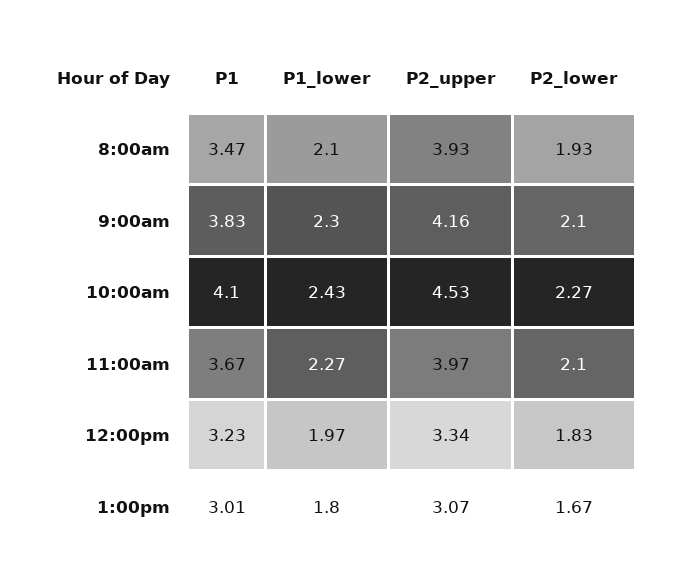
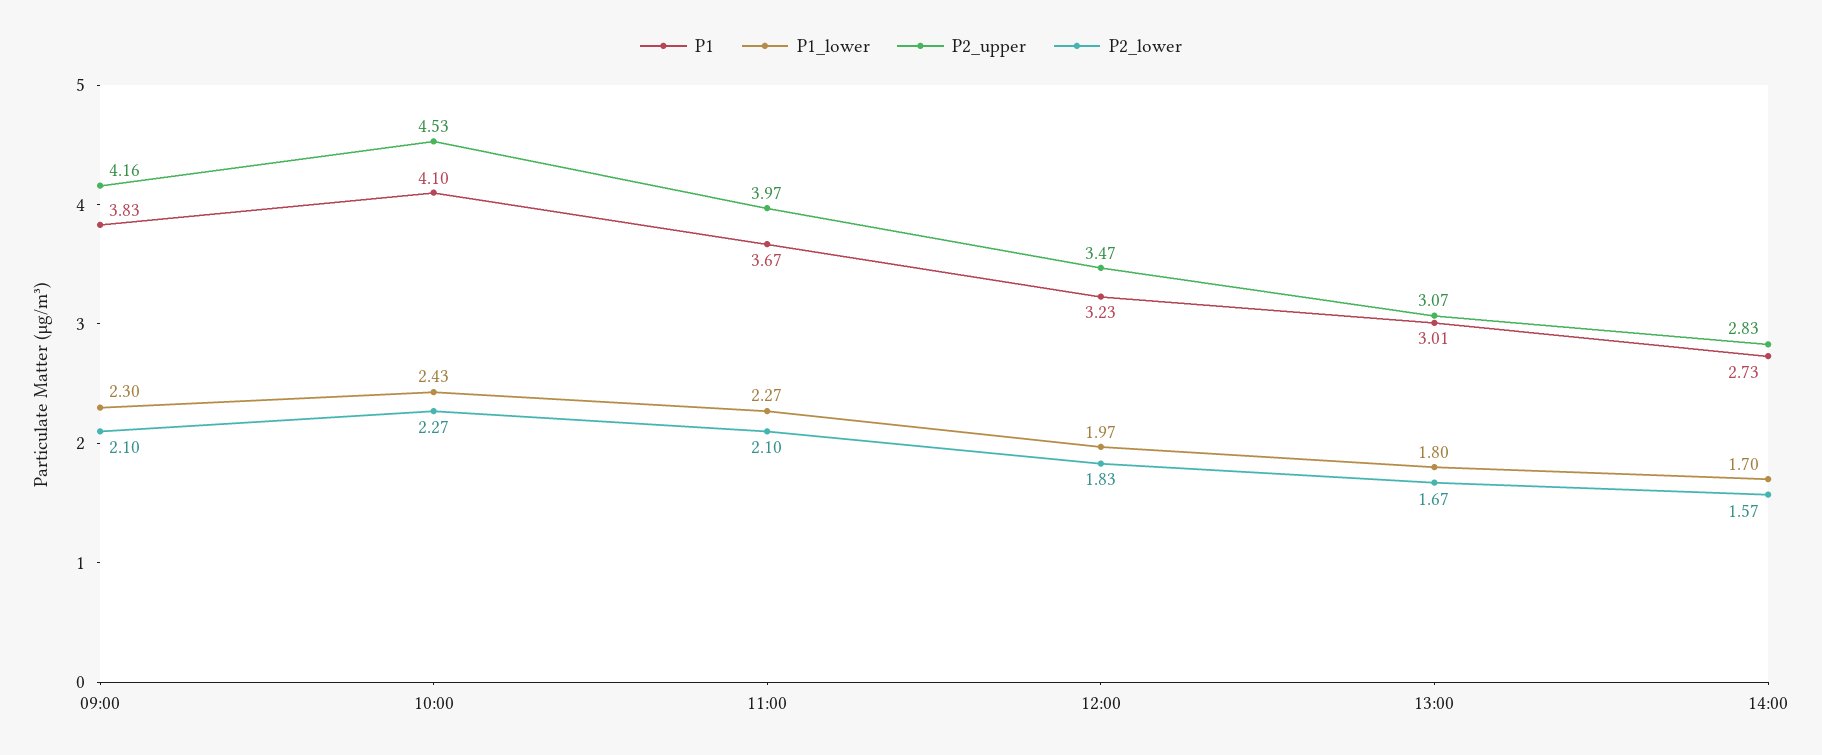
P1, 8:00am: 3.47 -> none
P1_lower, 8:00am: 2.1 -> none
P2_upper, 8:00am: 3.93 -> none
P2_lower, 8:00am: 1.93 -> none
P2_upper, 12:00pm: 3.34 -> 3.47
P1, 14:00: none -> 2.73
P1_lower, 14:00: none -> 1.7
P2_upper, 14:00: none -> 2.83
P2_lower, 14:00: none -> 1.57

